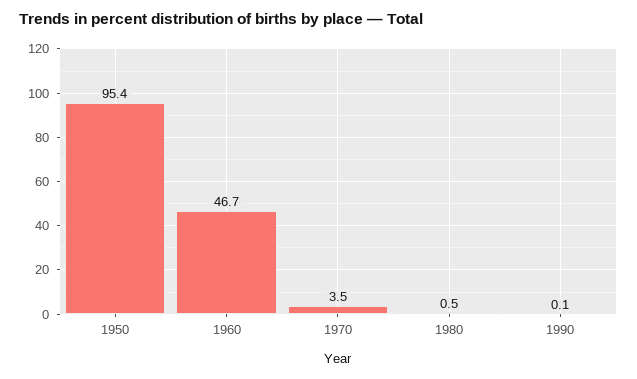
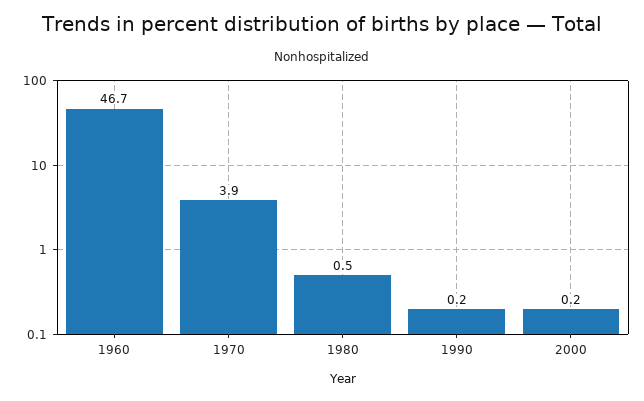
1950: 95.4 -> none
1970: 3.5 -> 3.9
1990: 0.1 -> 0.2
2000: none -> 0.2

